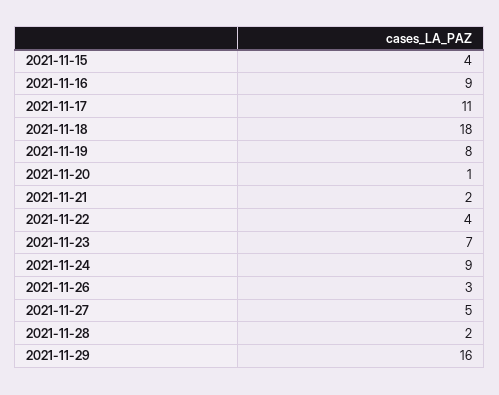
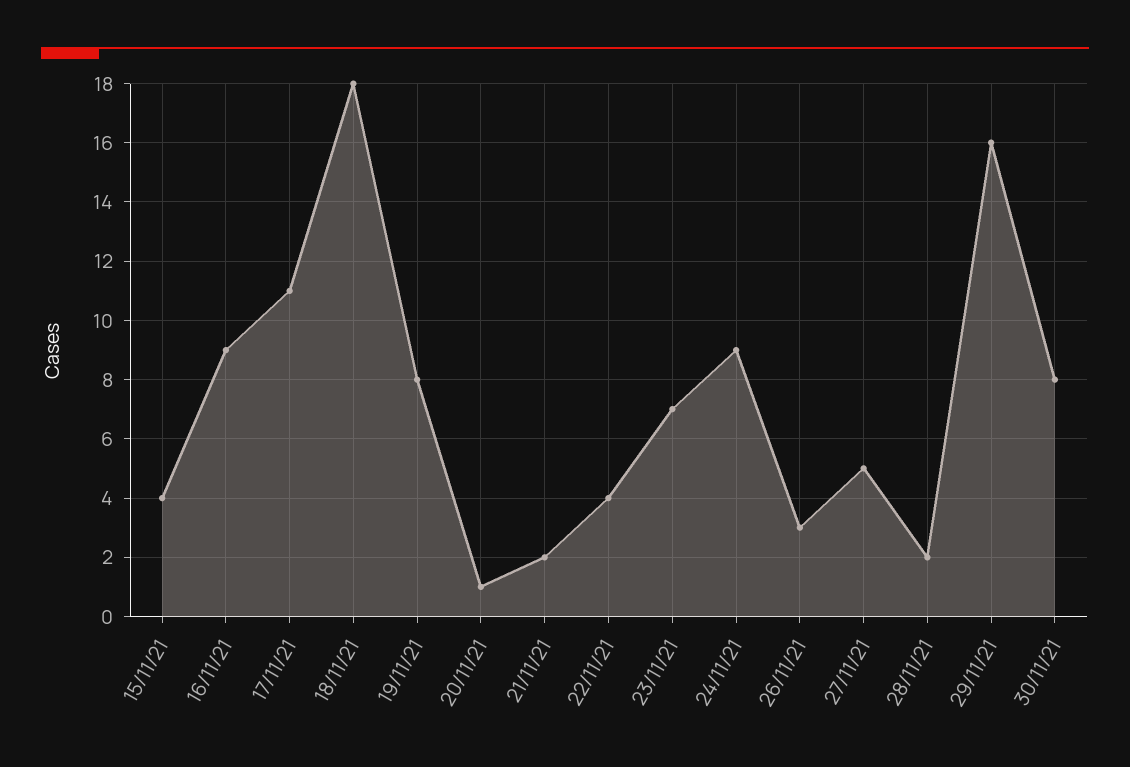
30/11/21: none -> 8

